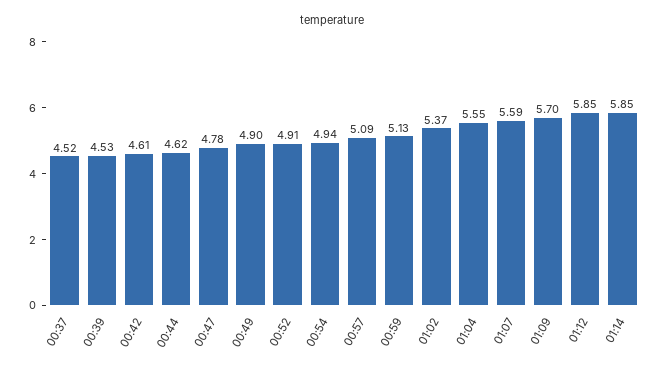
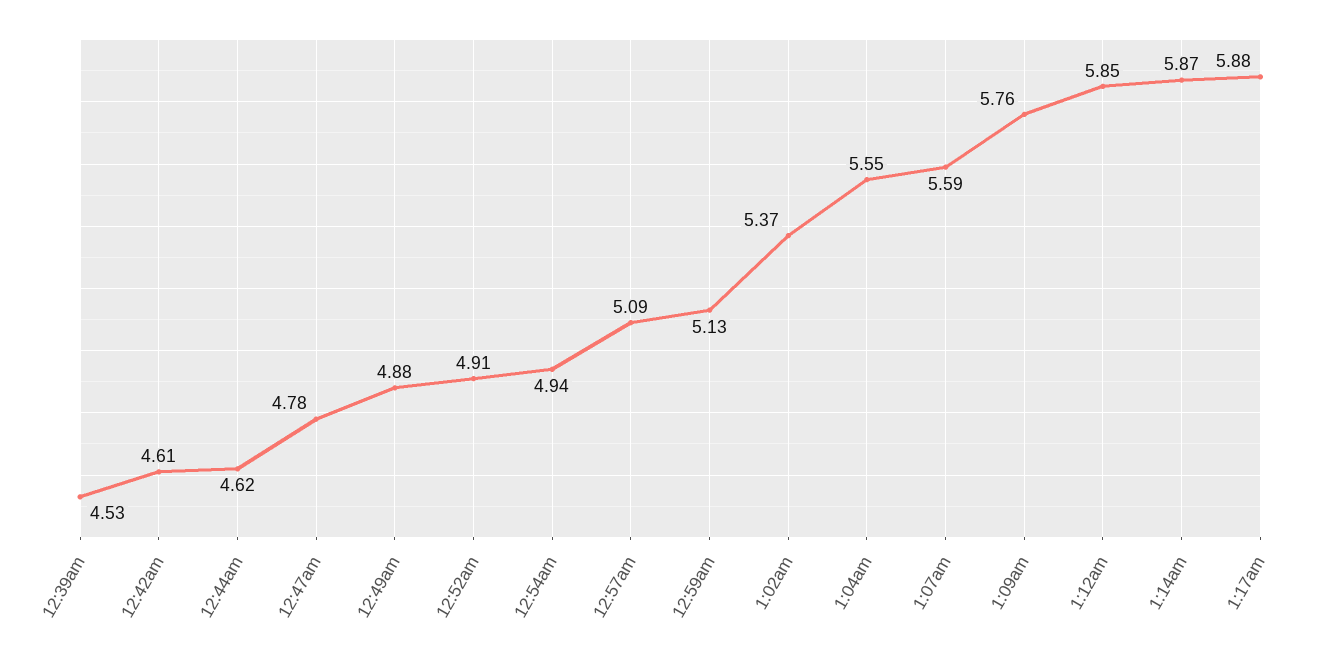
00:37: 4.52 -> none
00:49: 4.9 -> 4.88
01:09: 5.7 -> 5.76
01:14: 5.85 -> 5.87
1:17am: none -> 5.88

